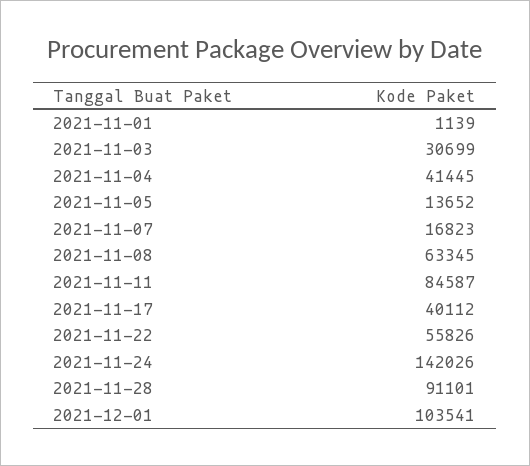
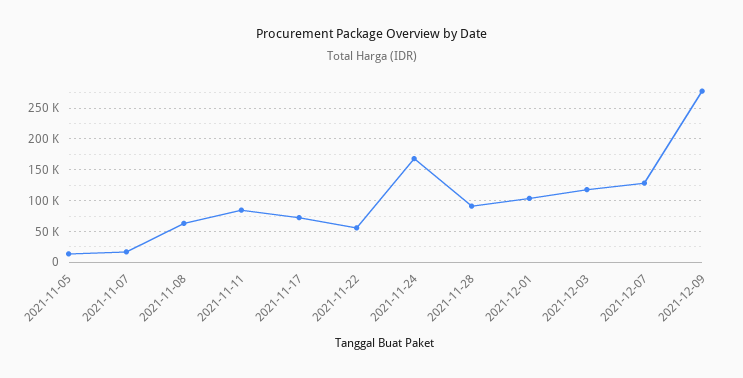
2021-11-01: 1139 -> none
2021-11-03: 30699 -> none
2021-11-04: 41445 -> none
2021-11-17: 40112 -> 70000
2021-11-24: 142026 -> 170000
2021-12-03: none -> 120000
2021-12-07: none -> 130000
2021-12-09: none -> 280000

